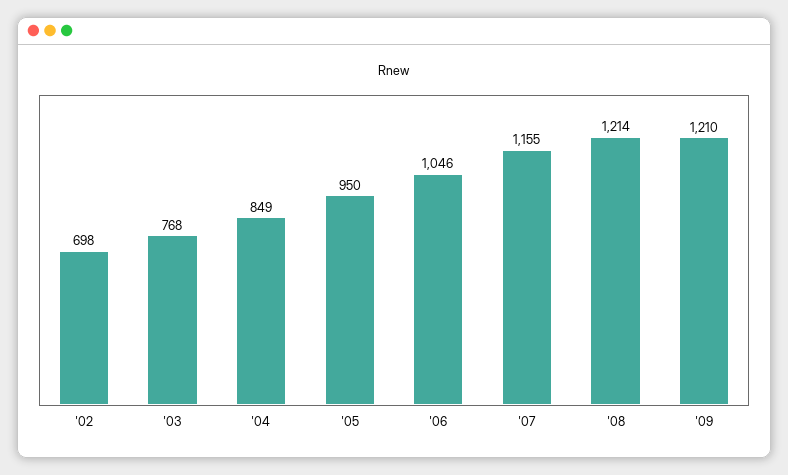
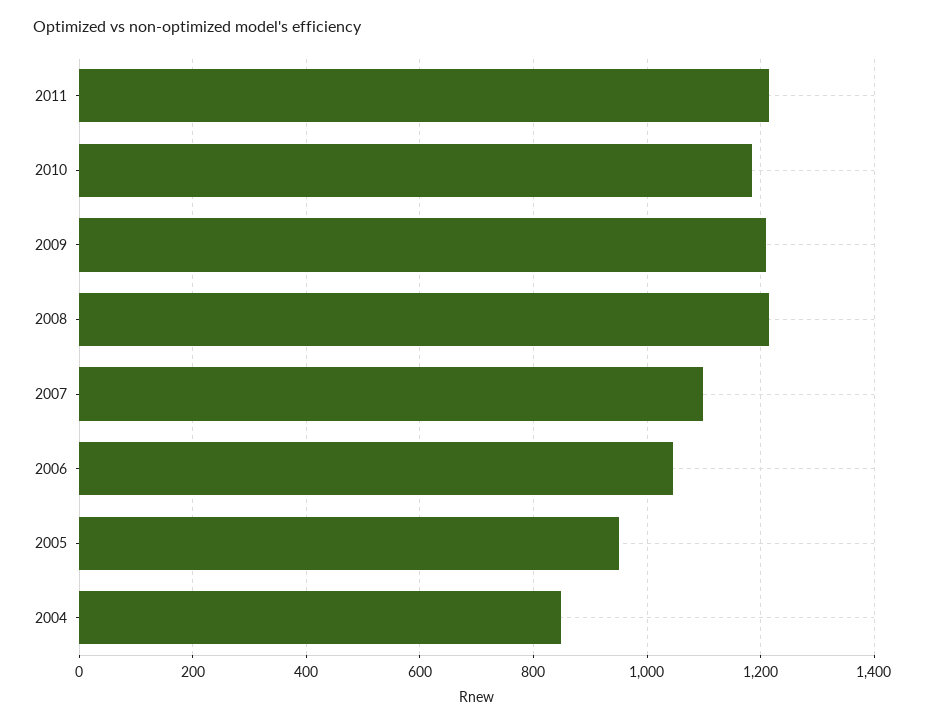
'02: 698 -> none
'03: 768 -> none
'07: 1155 -> 1100
2011: none -> 1220
2010: none -> 1180

